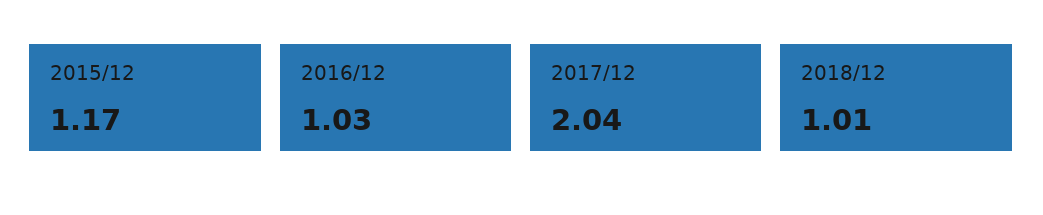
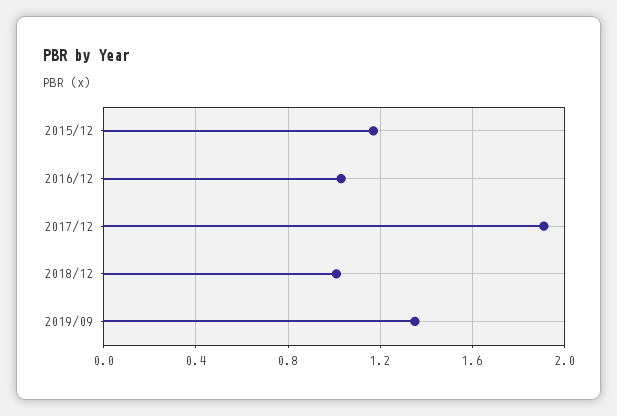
2017/12: 2.04 -> 1.9
2019/09: none -> 1.35

